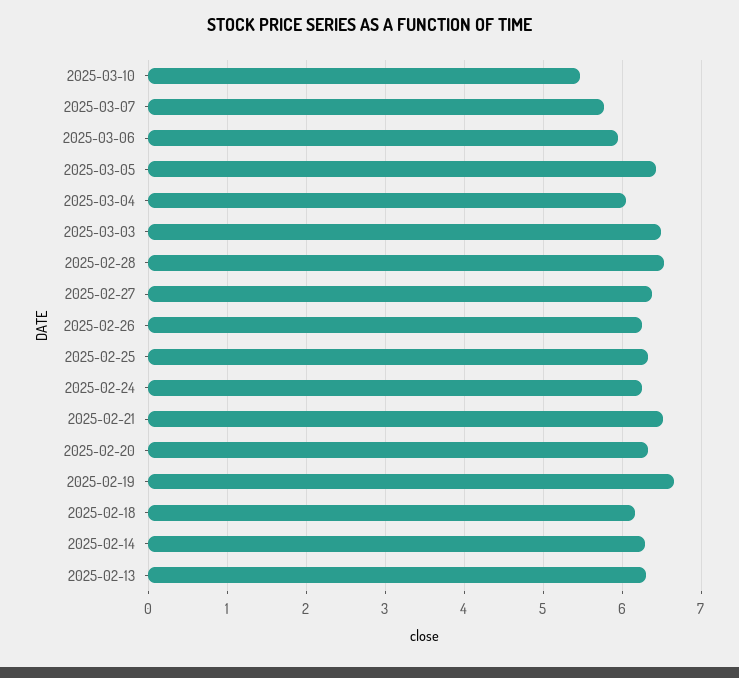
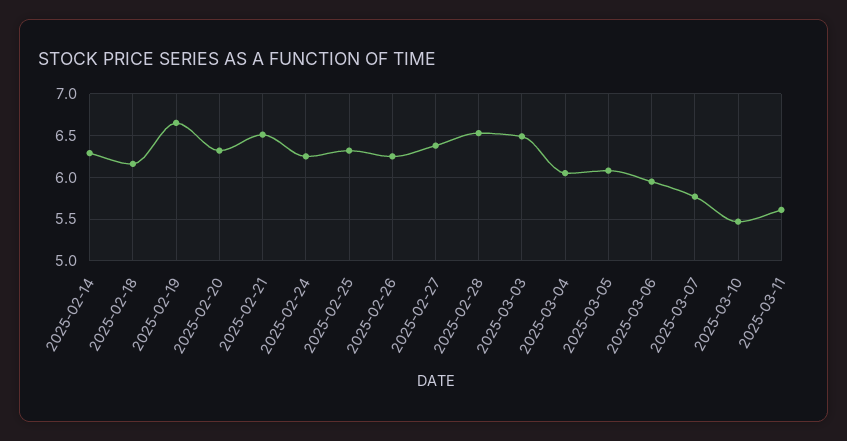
2025-03-05: 6.4 -> 6.1
2025-02-13: 6.3 -> none
2025-03-11: none -> 5.6

